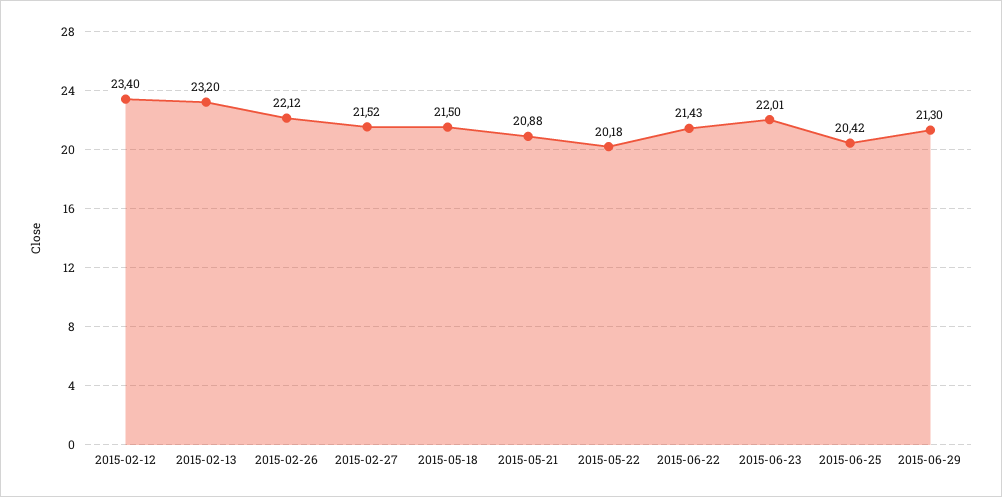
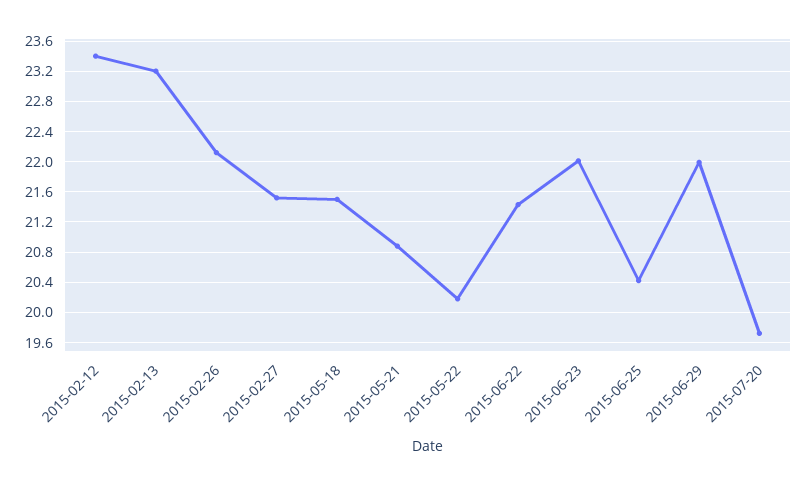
2015-06-29: 21.3 -> 22
2015-07-20: none -> 19.7

